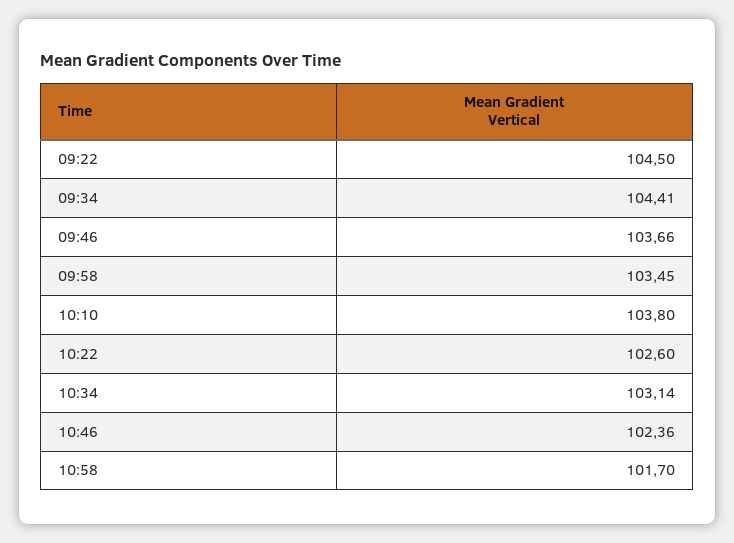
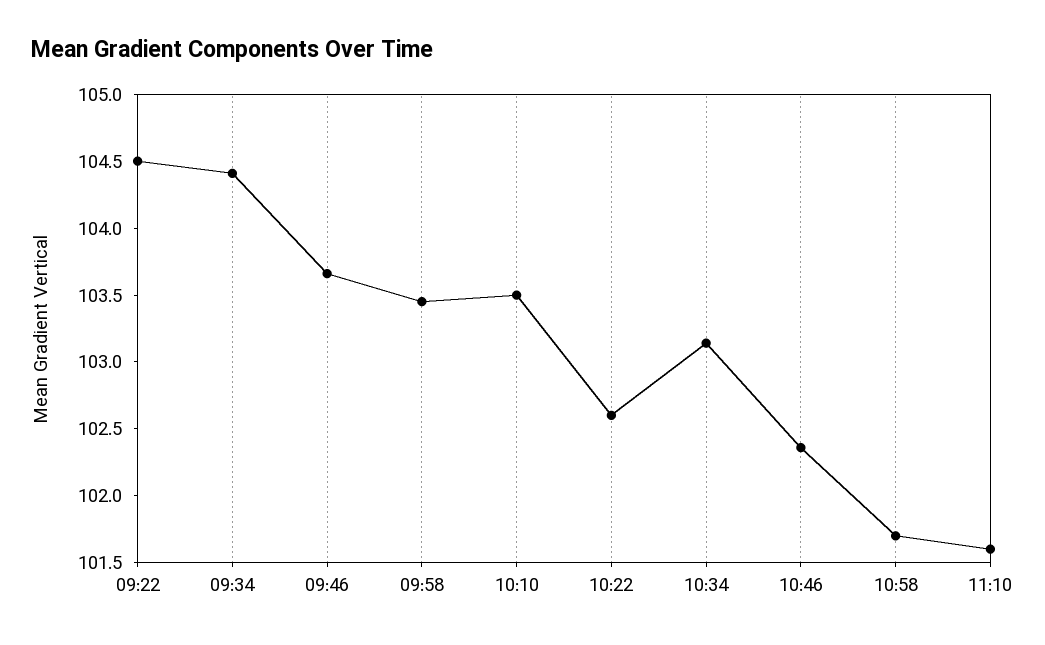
10:10: 103.8 -> 103.5
11:10: none -> 101.6

